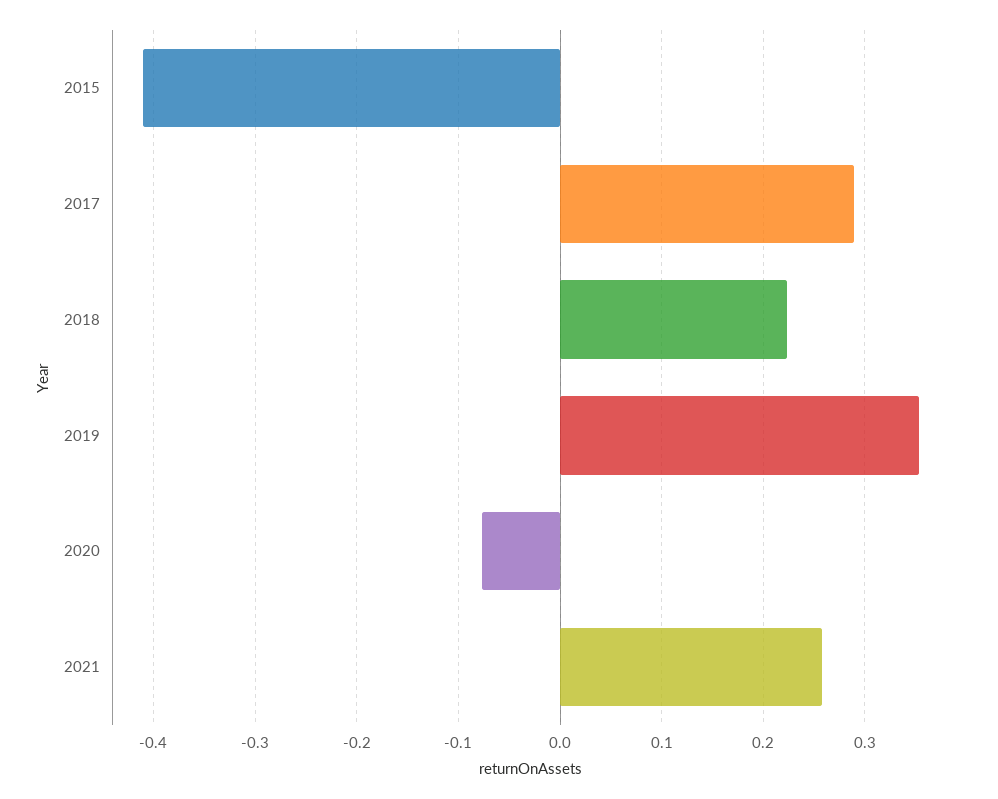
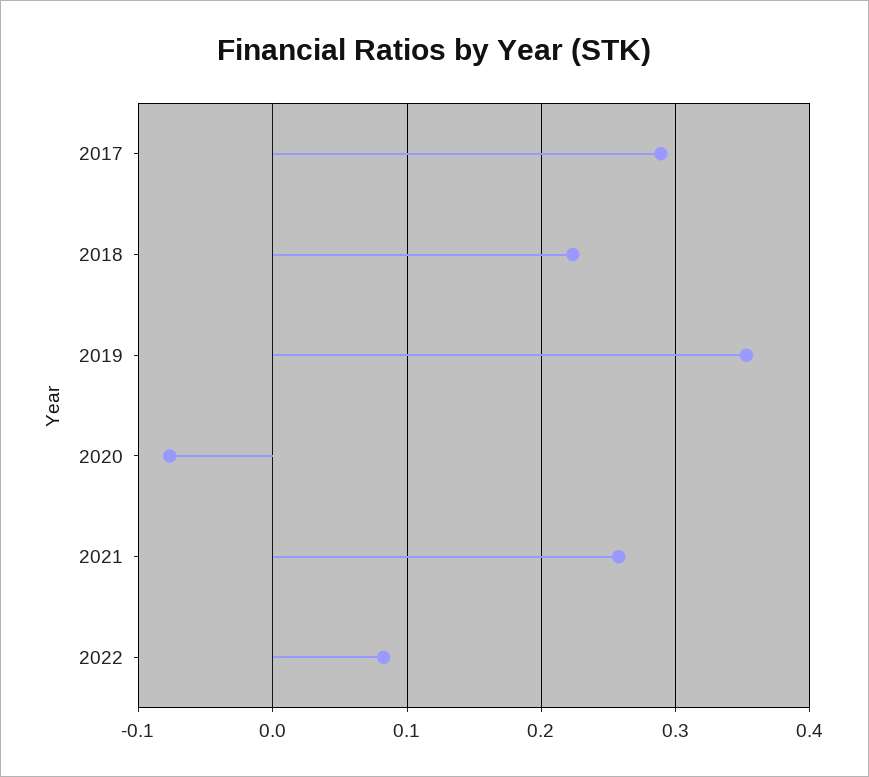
2015: -0.41 -> none
2022: none -> 0.08

